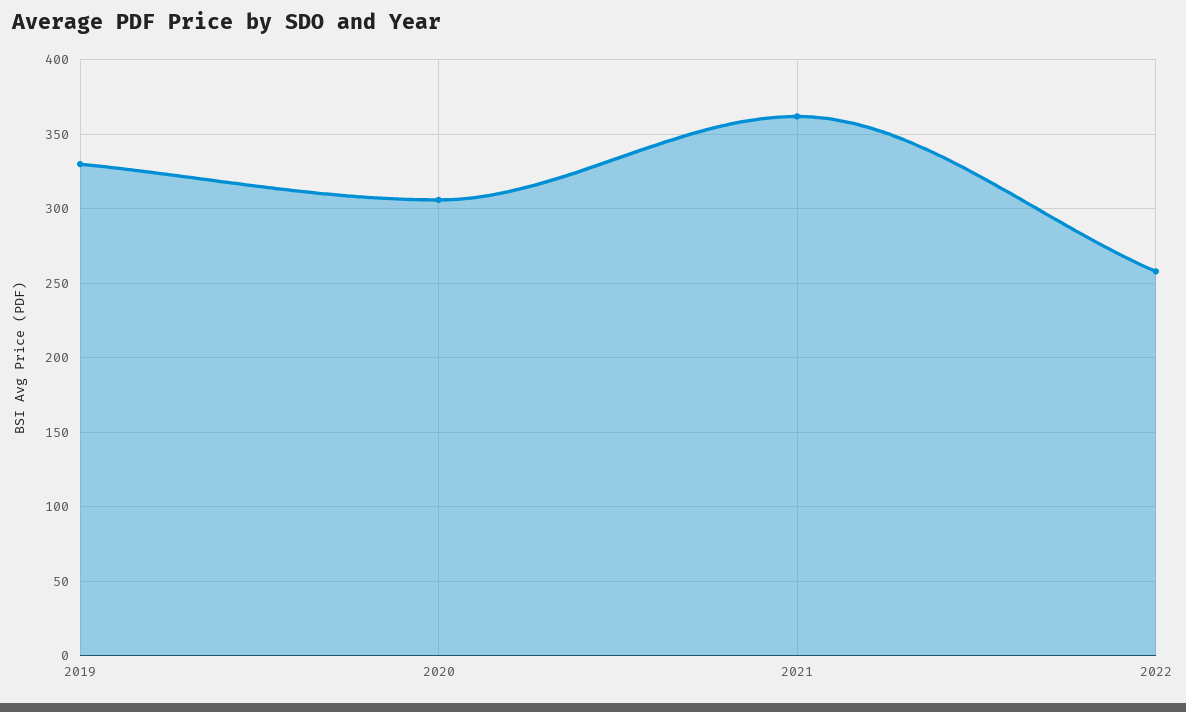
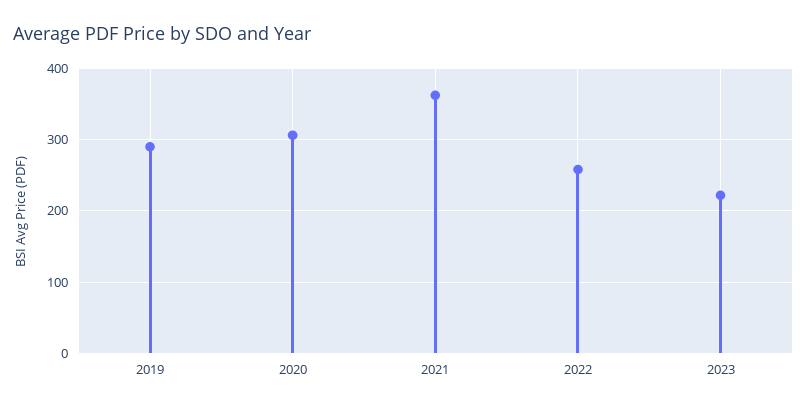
2019: 330 -> 290
2023: none -> 220

